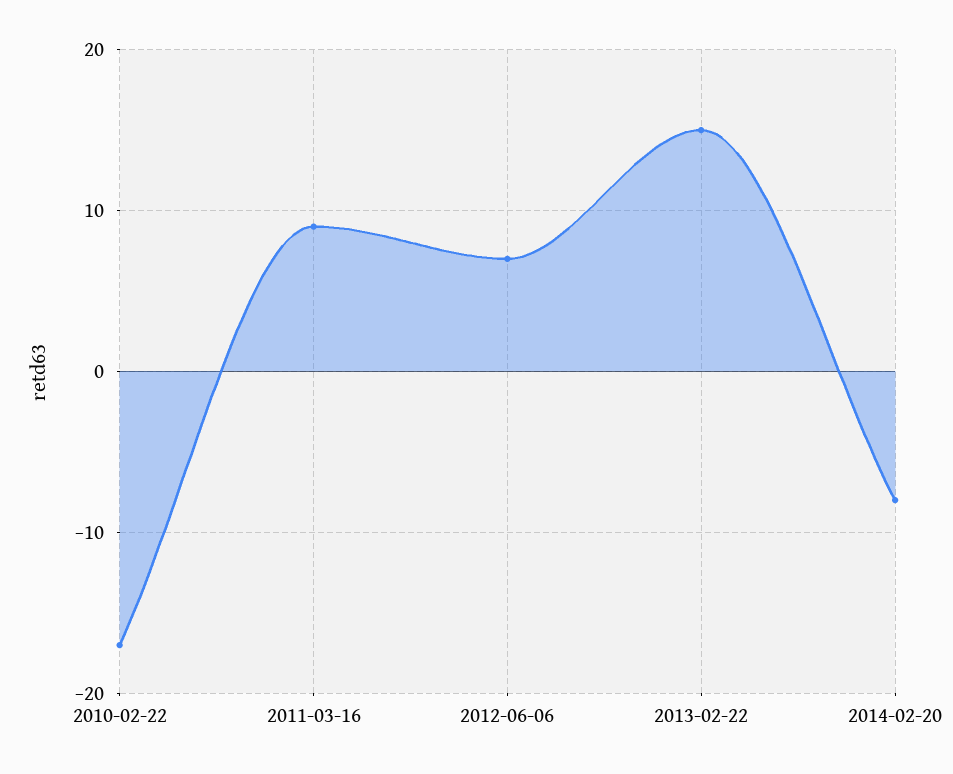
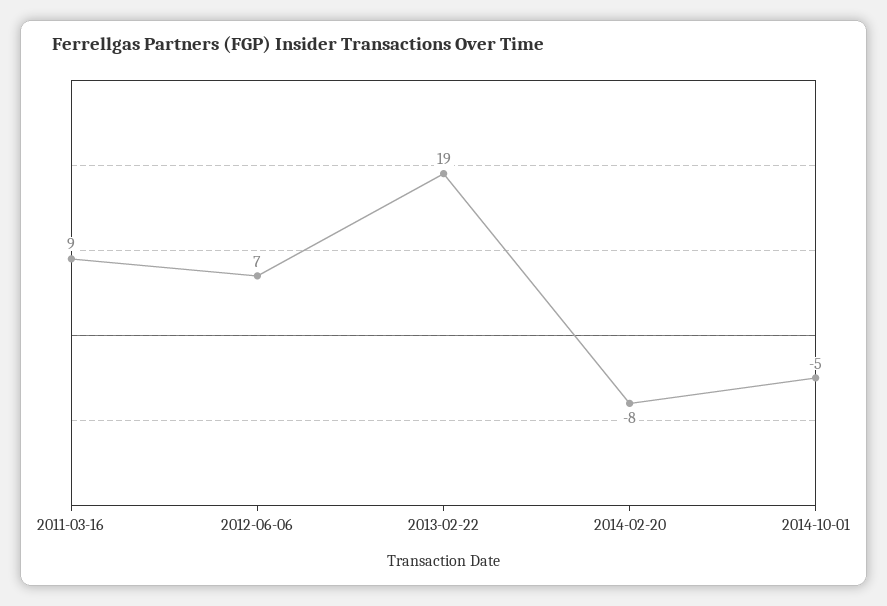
2010-02-22: -17 -> none
2013-02-22: 15 -> 19
2014-10-01: none -> -5

